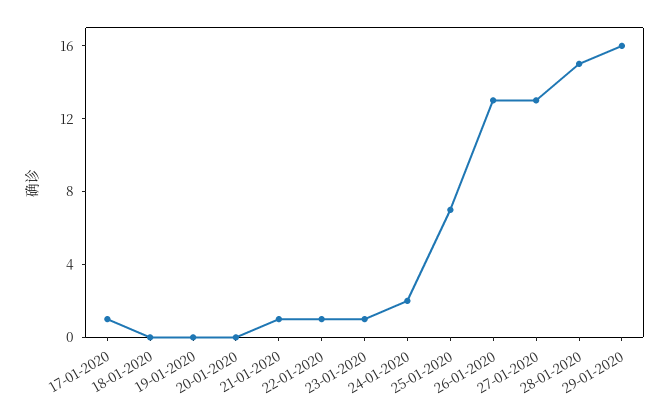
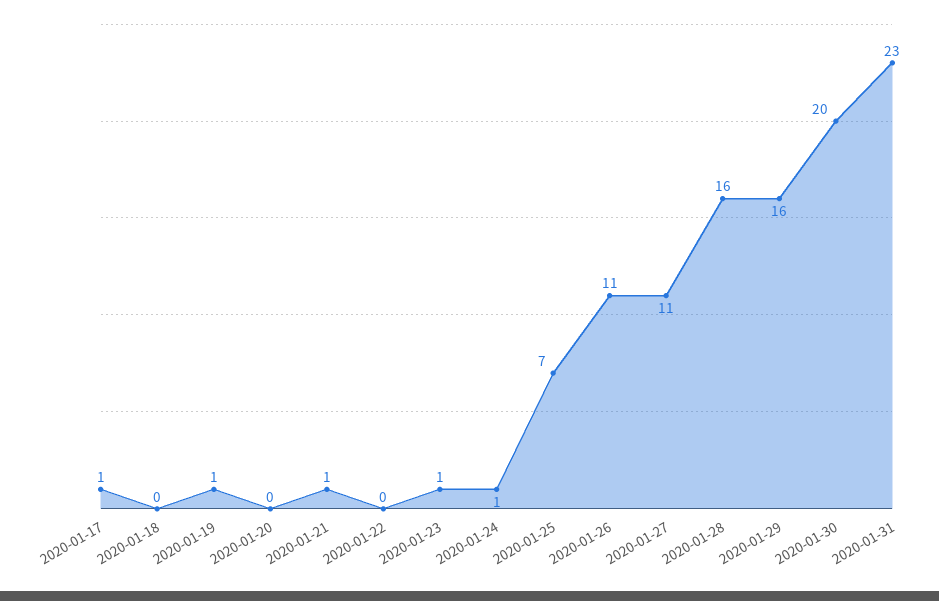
19-01-2020: 0 -> 1
22-01-2020: 1 -> 0
24-01-2020: 2 -> 1
26-01-2020: 13 -> 11
27-01-2020: 13 -> 11
28-01-2020: 15 -> 16
2020-01-30: none -> 20
2020-01-31: none -> 23

